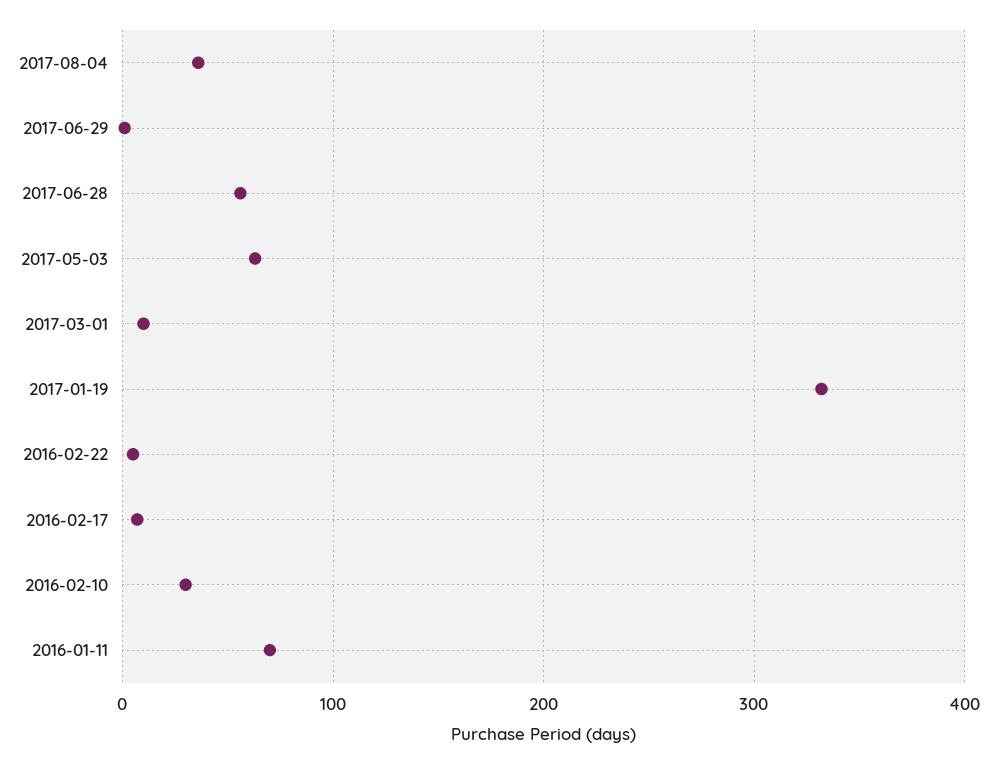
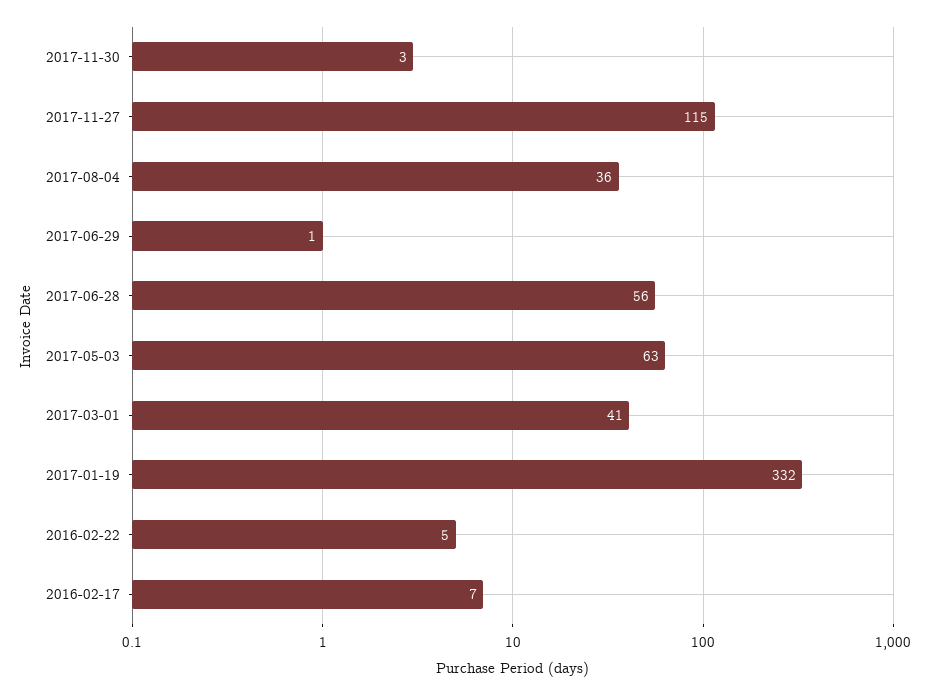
2017-03-01: 10 -> 41
2016-02-10: 30 -> none
2016-01-11: 70 -> none
2017-11-30: none -> 3
2017-11-27: none -> 115

